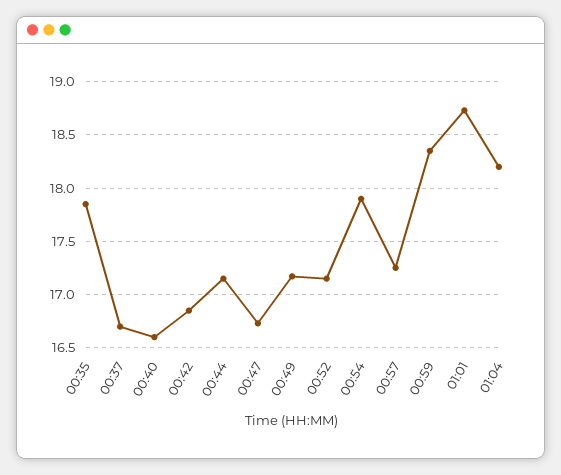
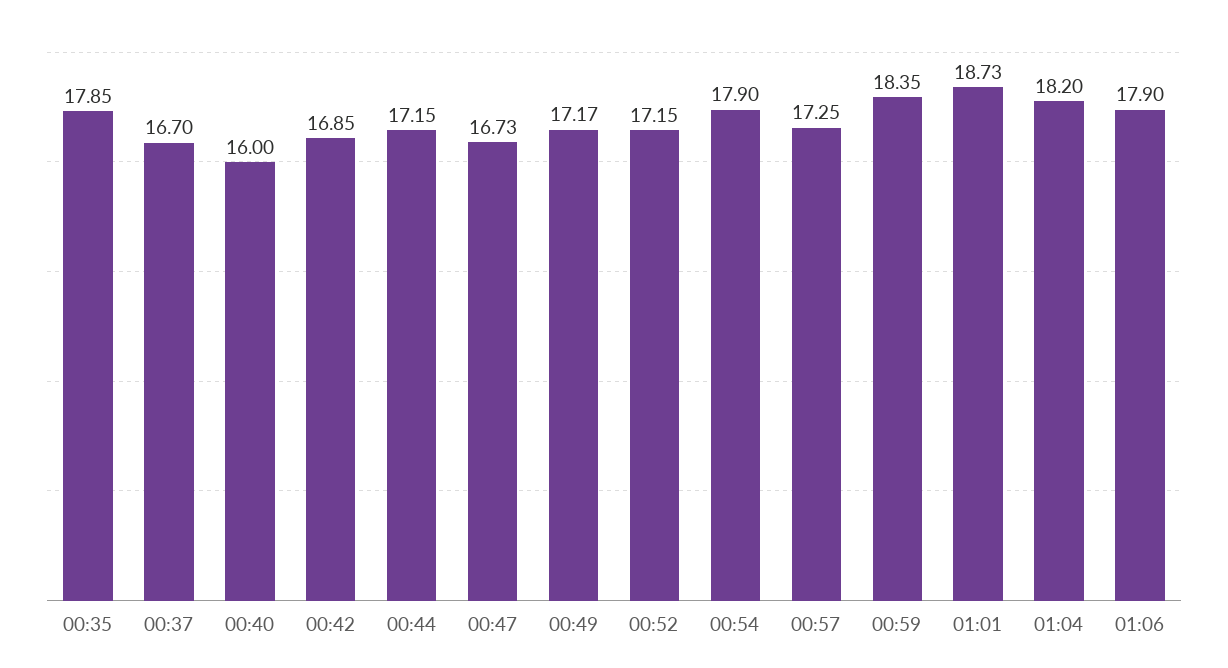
00:40: 16.6 -> 16
01:06: none -> 17.9

